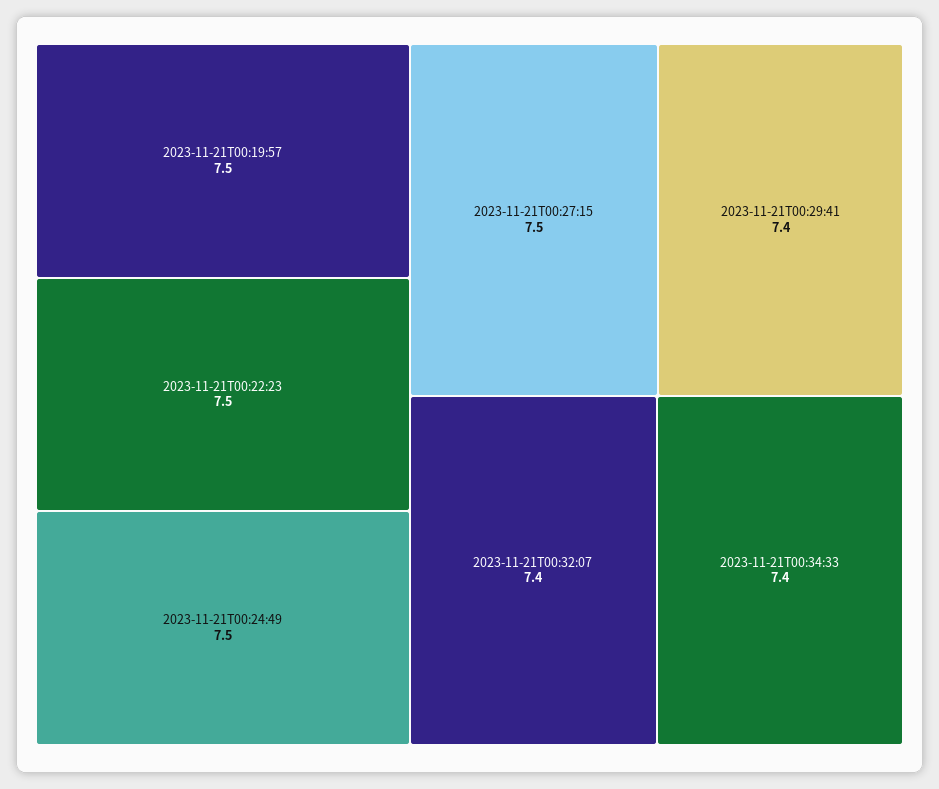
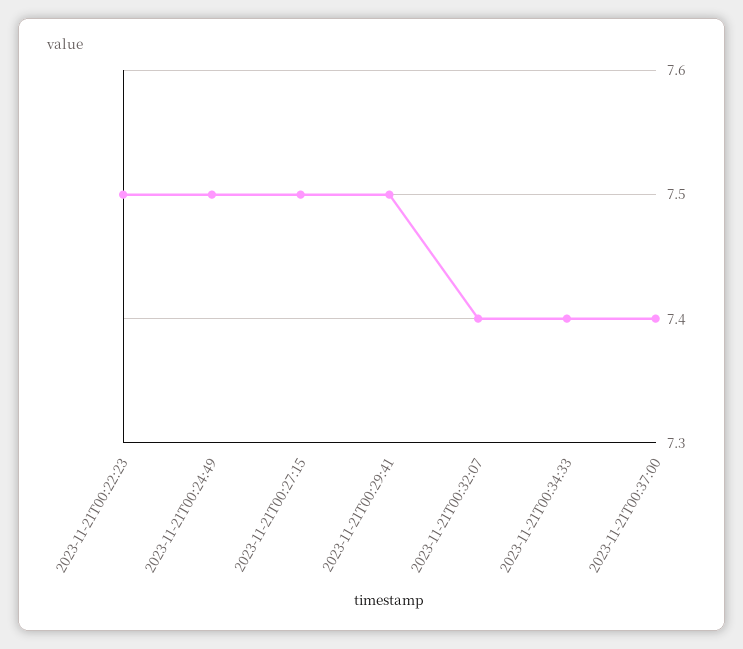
2023-11-21T00:19:57: 7.5 -> none
2023-11-21T00:29:41: 7.4 -> 7.5
2023-11-21T00:37:00: none -> 7.4

